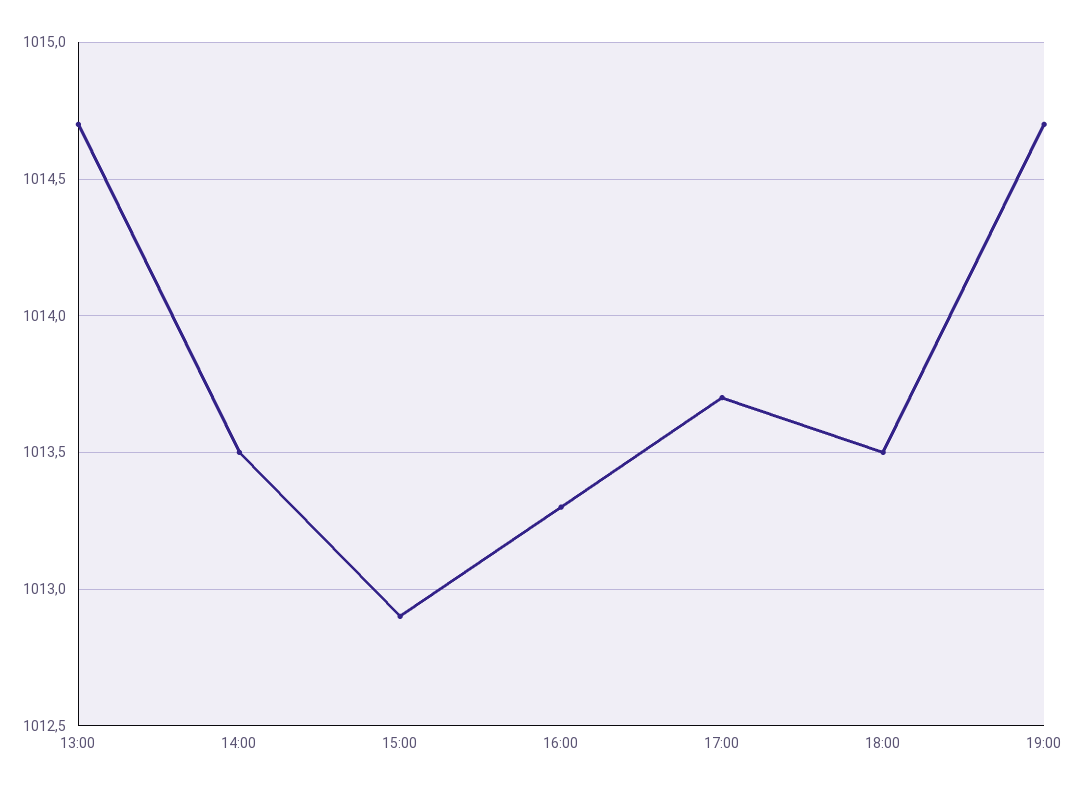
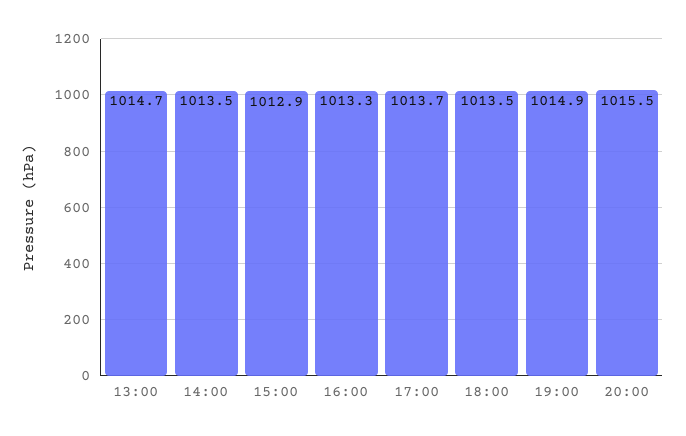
19:00: 1014.7 -> 1014.9
20:00: none -> 1015.5

